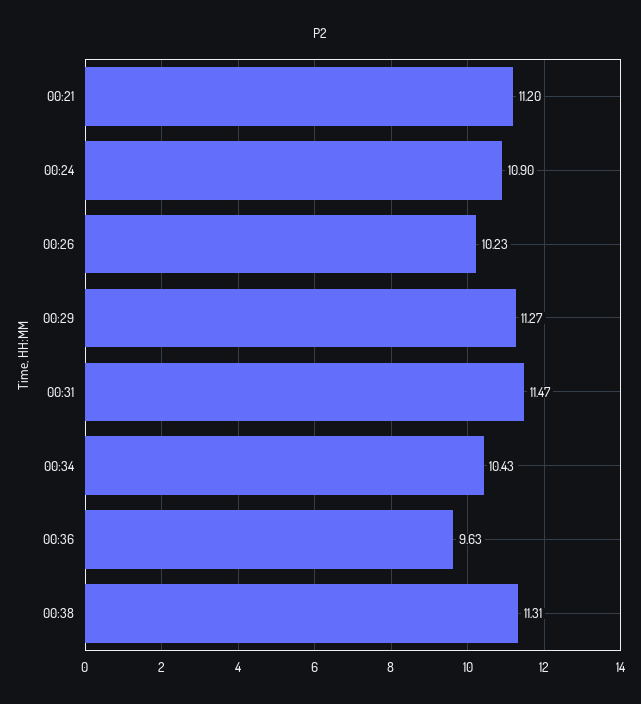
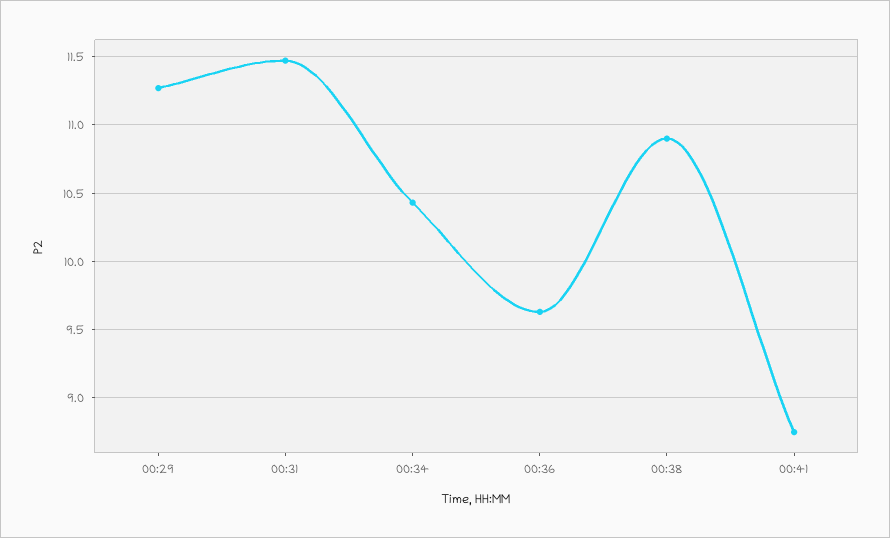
00:21: 11.2 -> none
00:24: 10.9 -> none
00:26: 10.23 -> none
00:38: 11.31 -> 10.9
00:41: none -> 8.75

